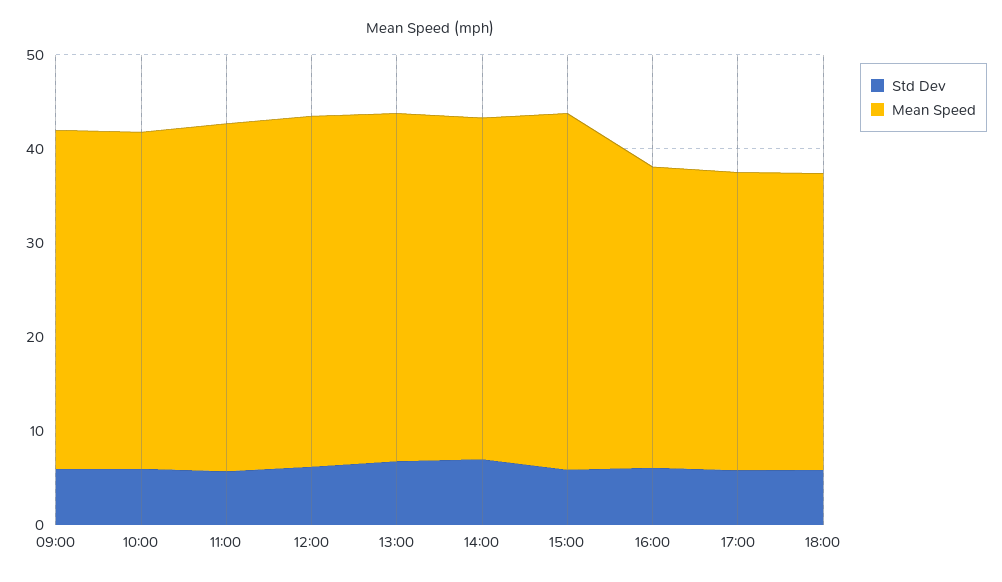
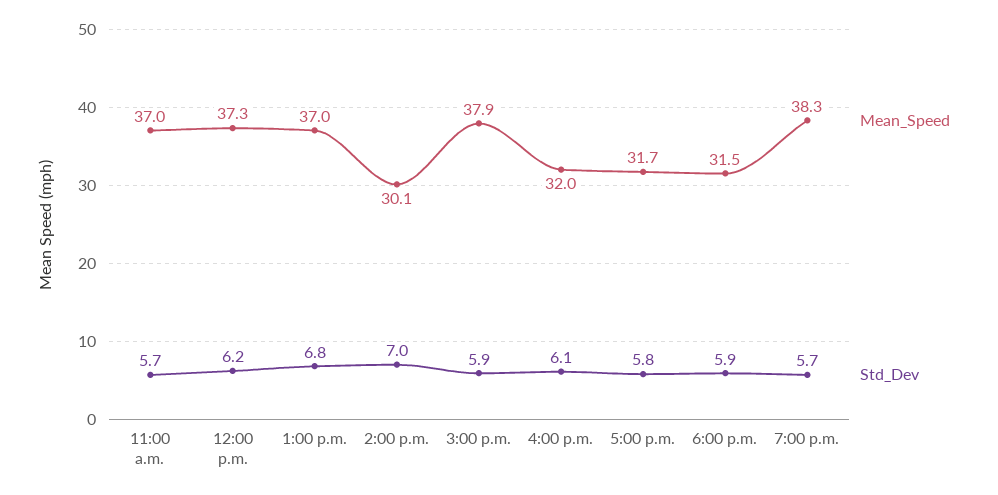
Std Dev, 09:00: 6 -> none
Mean Speed, 09:00: 36 -> none
Std Dev, 10:00: 6 -> none
Mean Speed, 10:00: 36 -> none
Mean Speed, 14:00: 36 -> 30.1
Mean Speed, 7:00 p.m.: none -> 38.3
Std Dev, 7:00 p.m.: none -> 5.7

